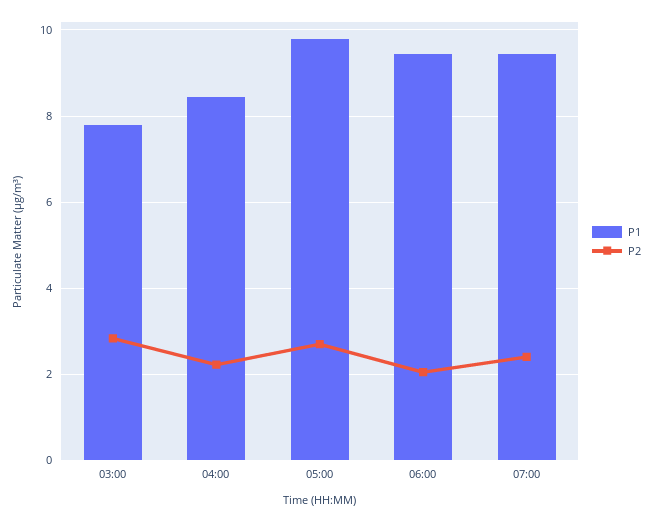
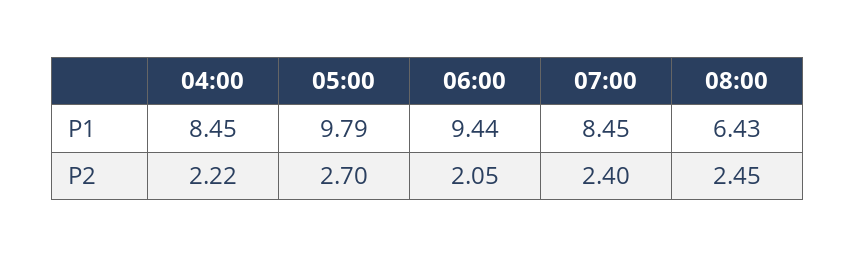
P1, 03:00: 7.8 -> none
P2, 03:00: 2.8 -> none
P1, 07:00: 9.4 -> 8.45
P1, 08:00: none -> 6.43
P2, 08:00: none -> 2.45

